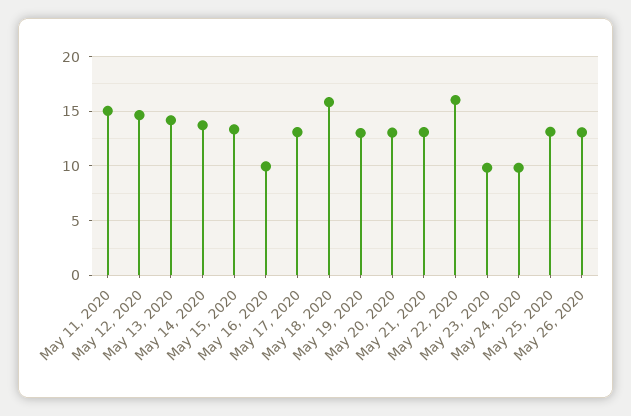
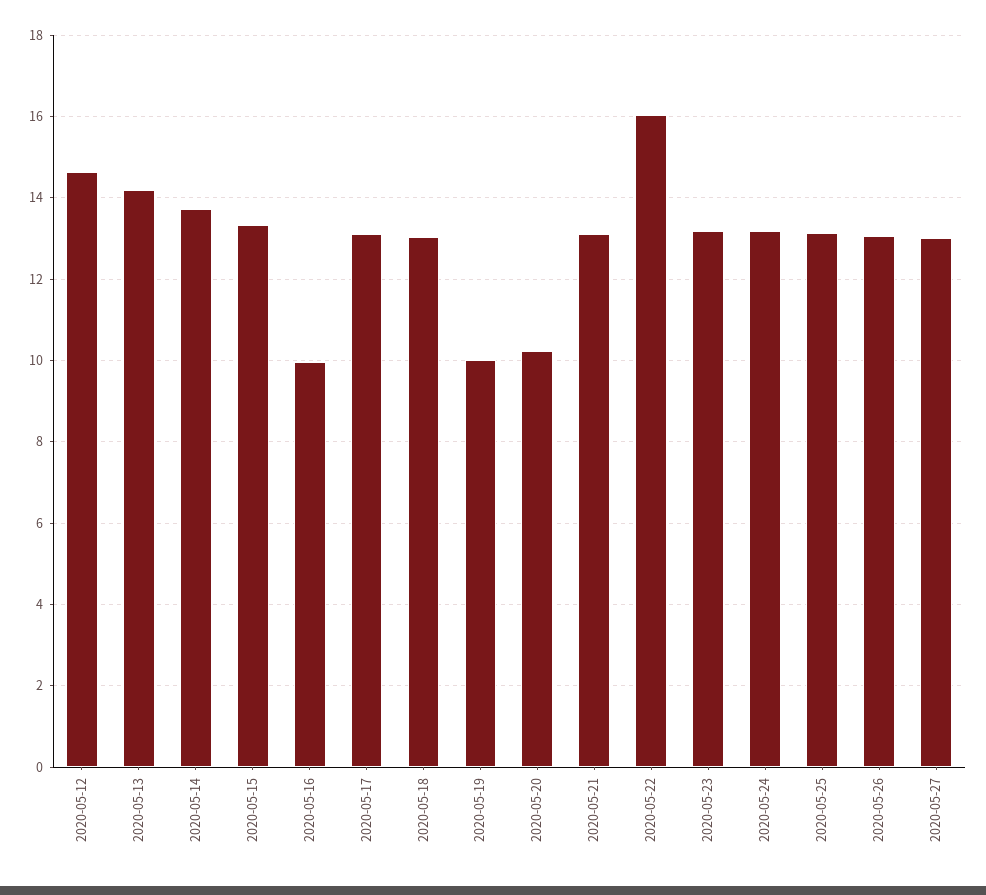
May 11, 2020: 15 -> none
May 18, 2020: 16 -> 13
May 19, 2020: 13 -> 10
May 20, 2020: 13 -> 10.2
May 23, 2020: 10 -> 13.2
May 24, 2020: 10 -> 13.2
2020-05-27: none -> 13

